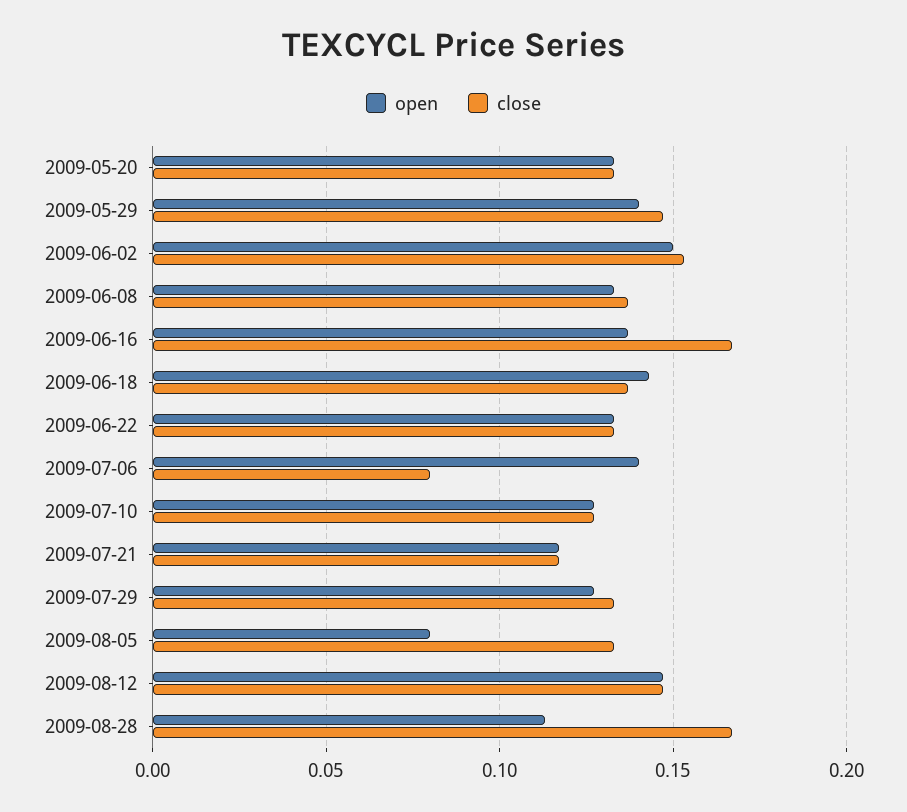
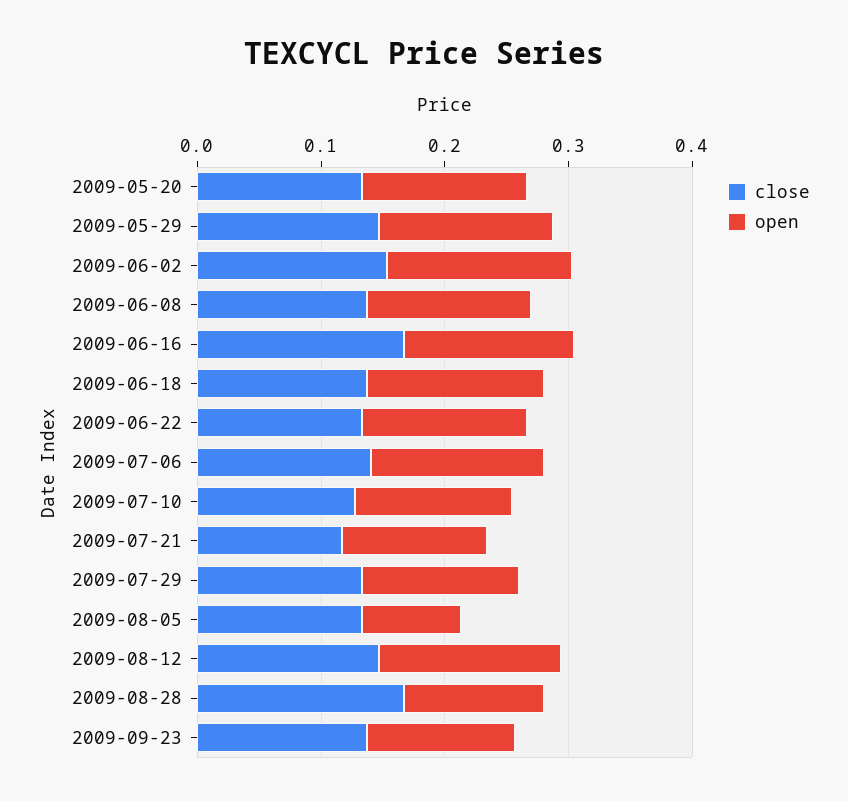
close, 2009-07-06: 0.08 -> 0.14
close, 2009-09-23: none -> 0.14
open, 2009-09-23: none -> 0.12

